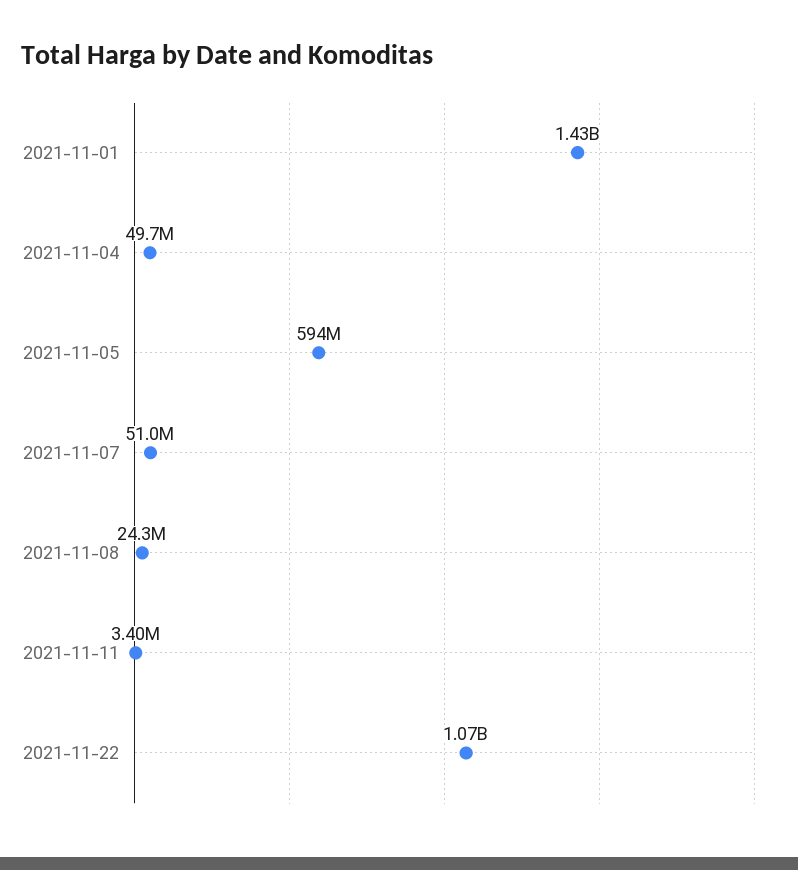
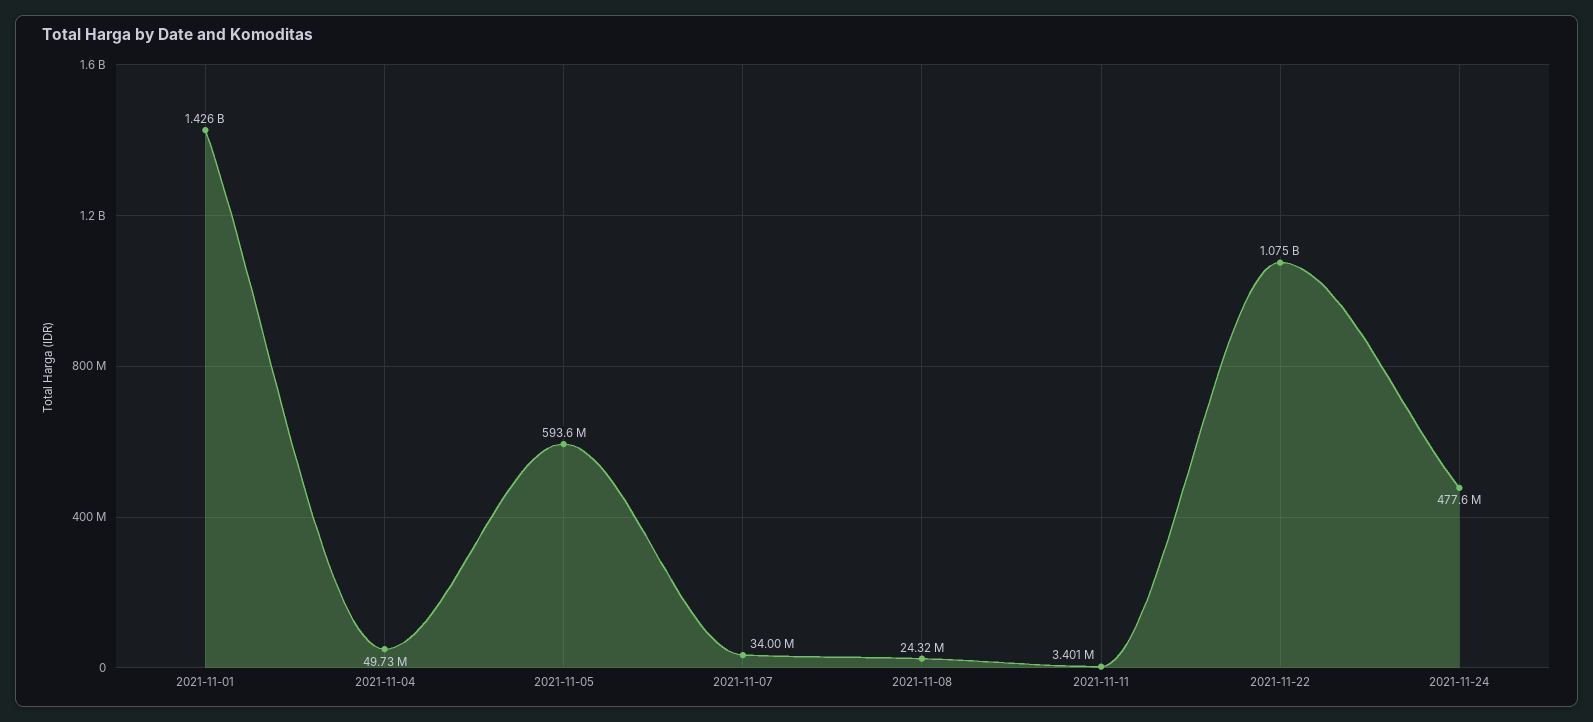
2021-11-07: 51000000 -> 34000000
2021-11-24: none -> 477600000

